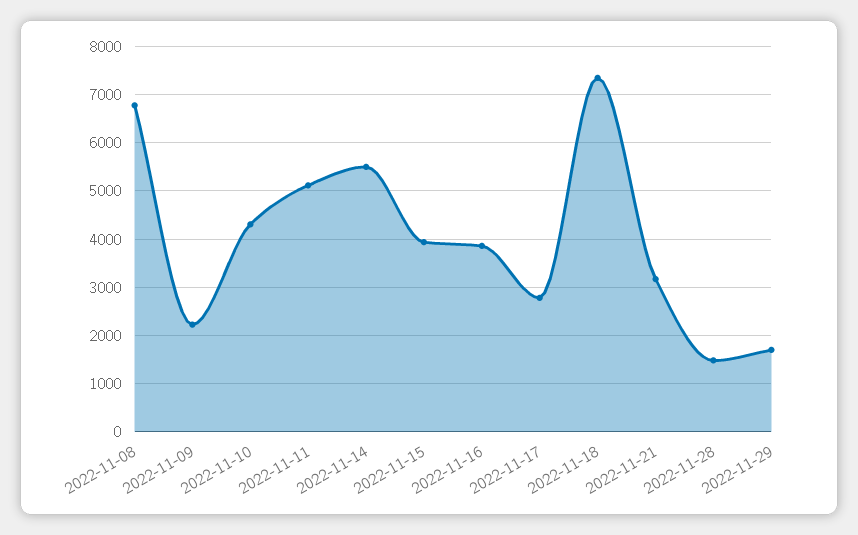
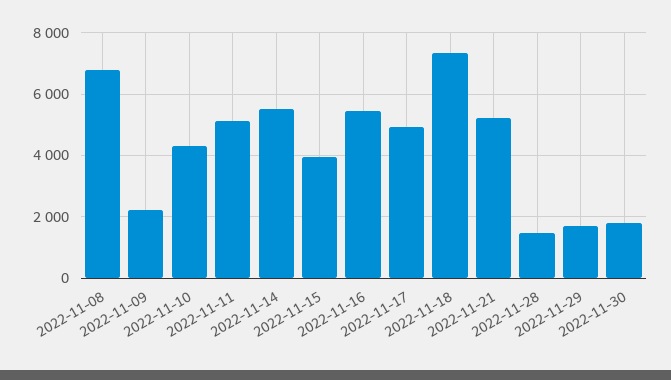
2022-11-16: 3800 -> 5400
2022-11-17: 2800 -> 5000
2022-11-21: 3200 -> 5200
2022-11-30: none -> 1800

